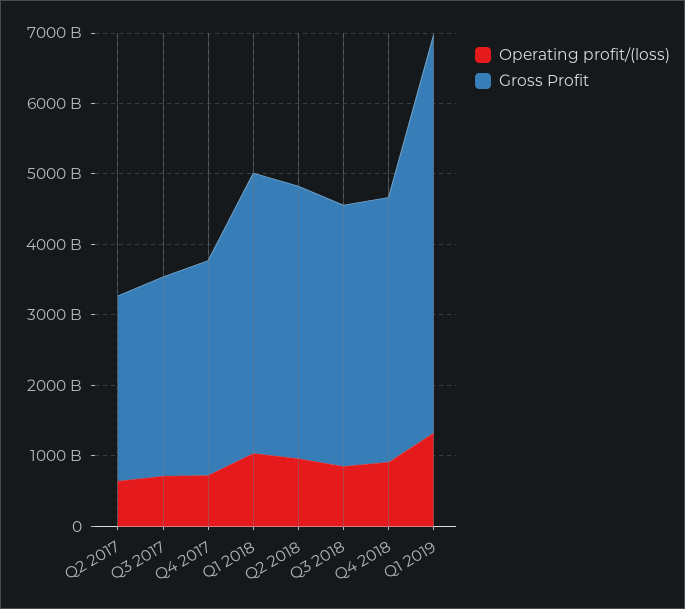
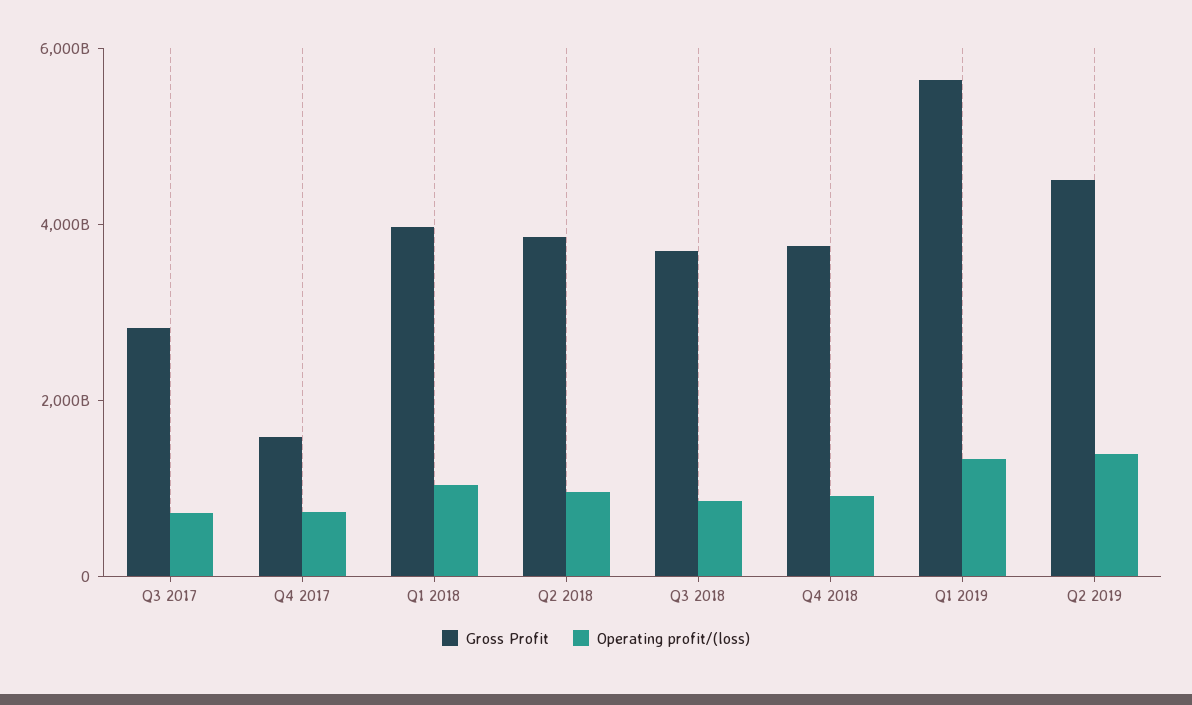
Operating profit/(loss), Q2 2017: 600000000000 -> none
Gross Profit, Q2 2017: 2600000000000 -> none
Gross Profit, Q4 2017: 3000000000000 -> 1500000000000
Gross Profit, Q2 2019: none -> 4500000000000
Operating profit/(loss), Q2 2019: none -> 1500000000000

